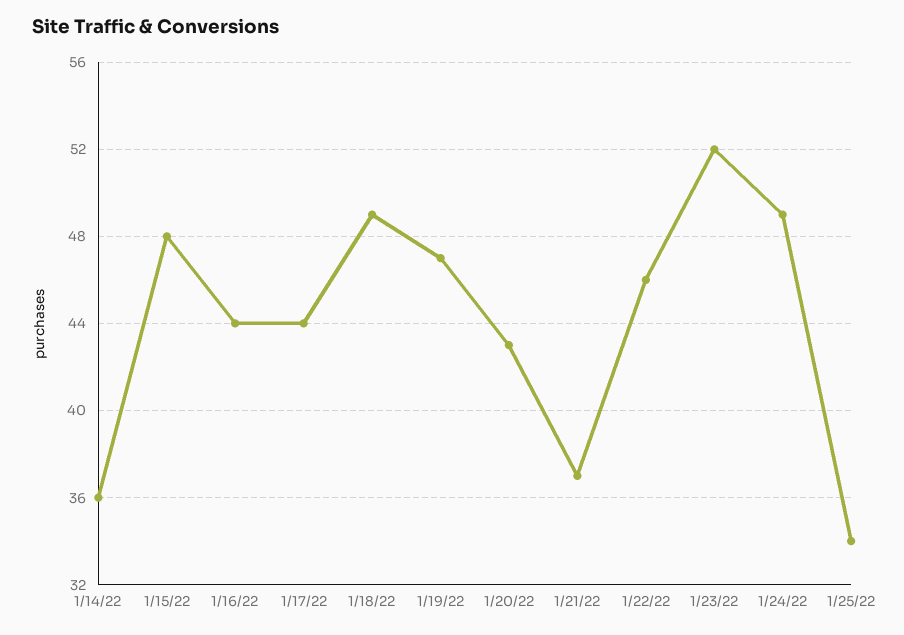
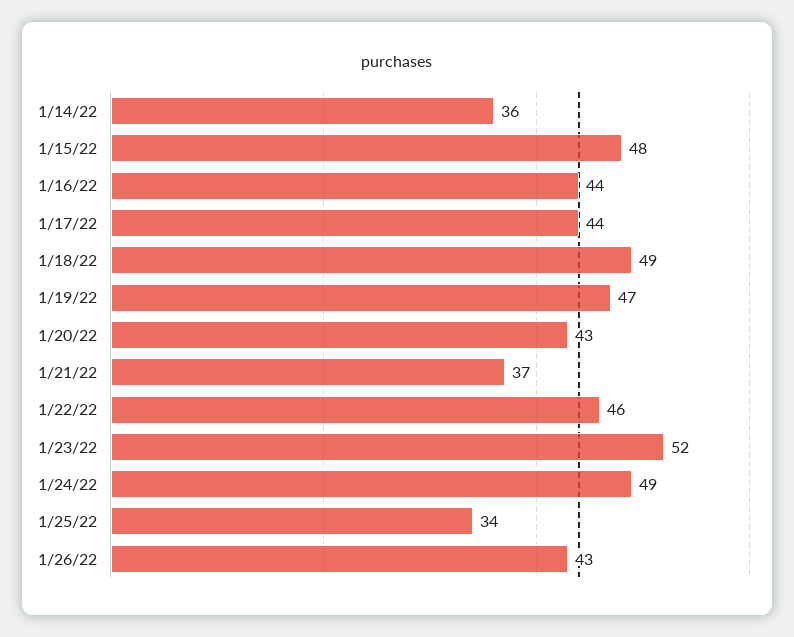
1/26/22: none -> 43

